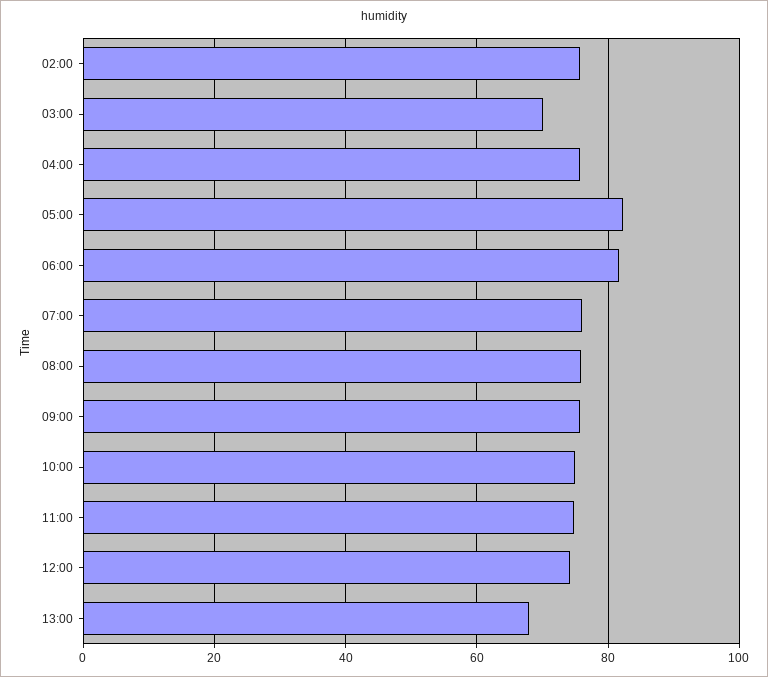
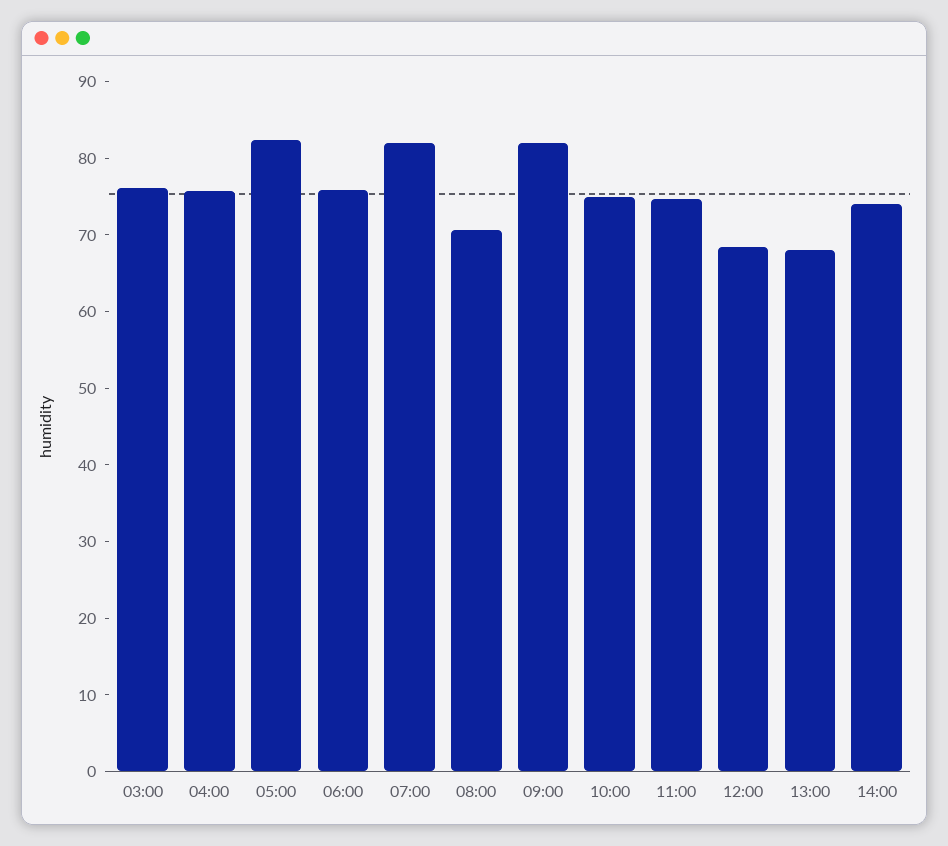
02:00: 76 -> none
03:00: 70 -> 76
06:00: 82 -> 76
07:00: 76 -> 82
08:00: 76 -> 70
09:00: 76 -> 82
12:00: 74 -> 68
14:00: none -> 74

